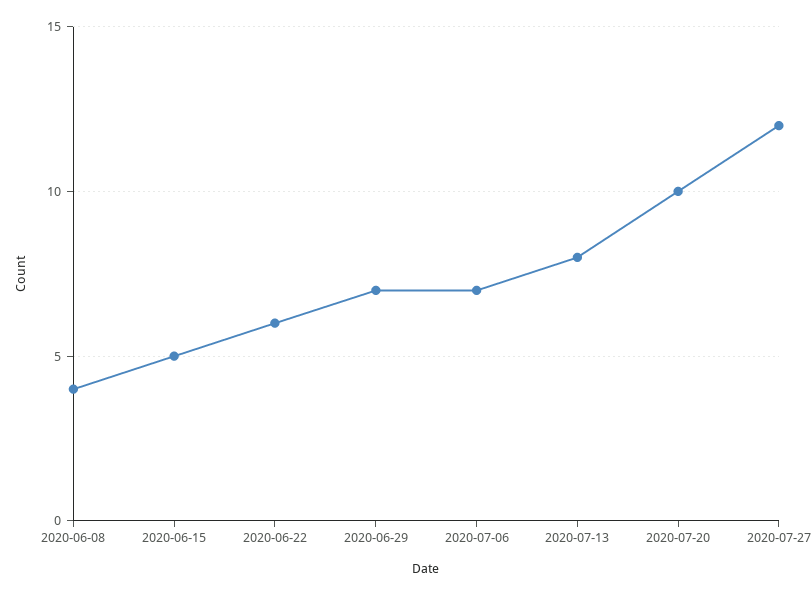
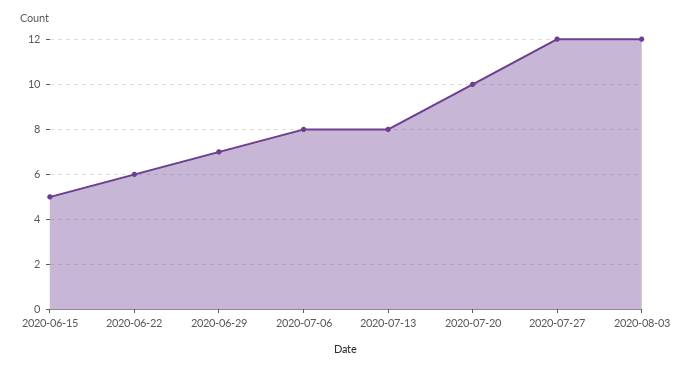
2020-06-08: 4 -> none
2020-07-06: 7 -> 8
2020-08-03: none -> 12

